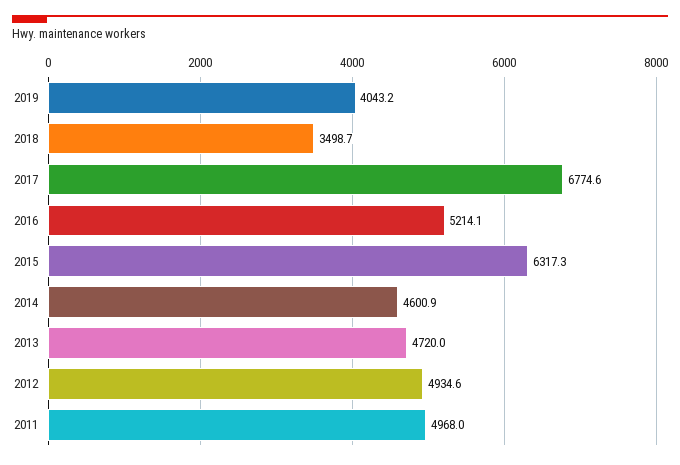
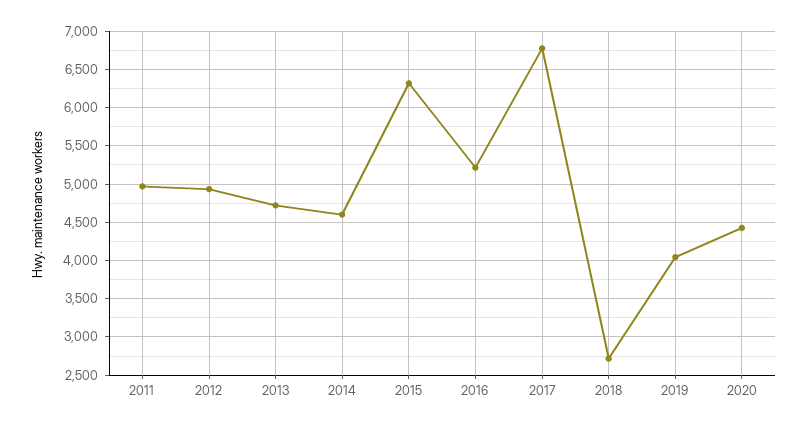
2018: 3498.7 -> 2700
2020: none -> 4400

